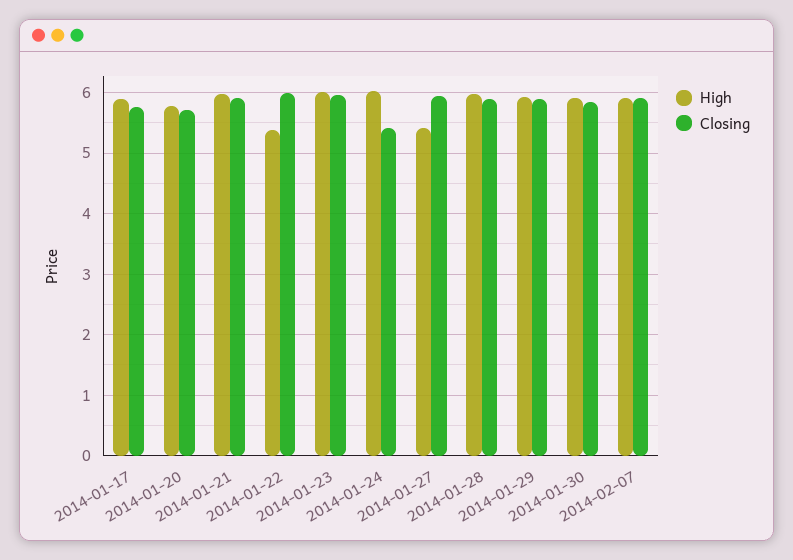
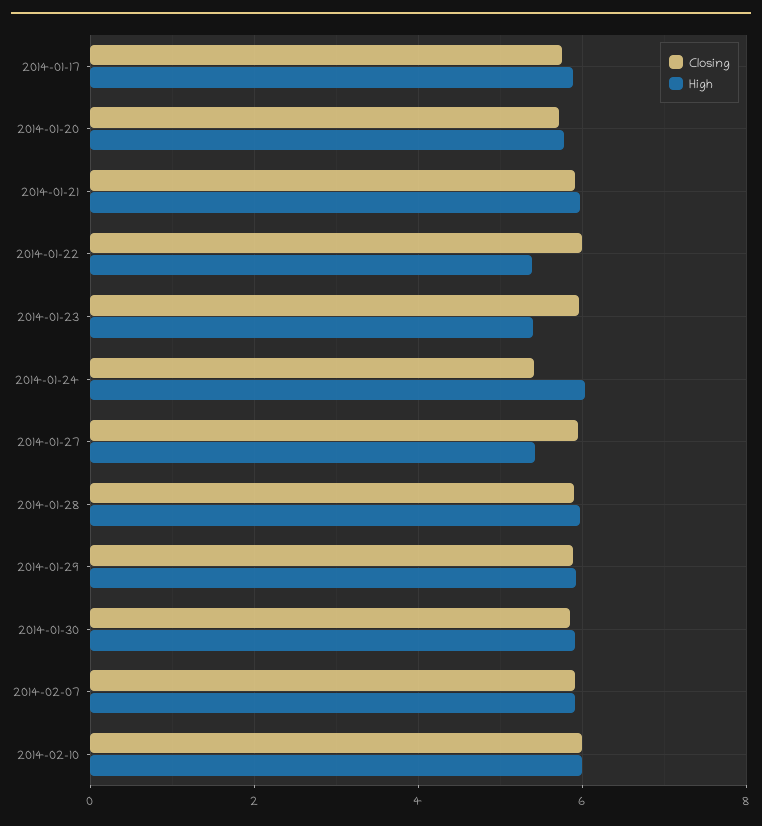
High, 2014-01-23: 6 -> 5.4
Closing, 2014-02-10: none -> 6
High, 2014-02-10: none -> 6

